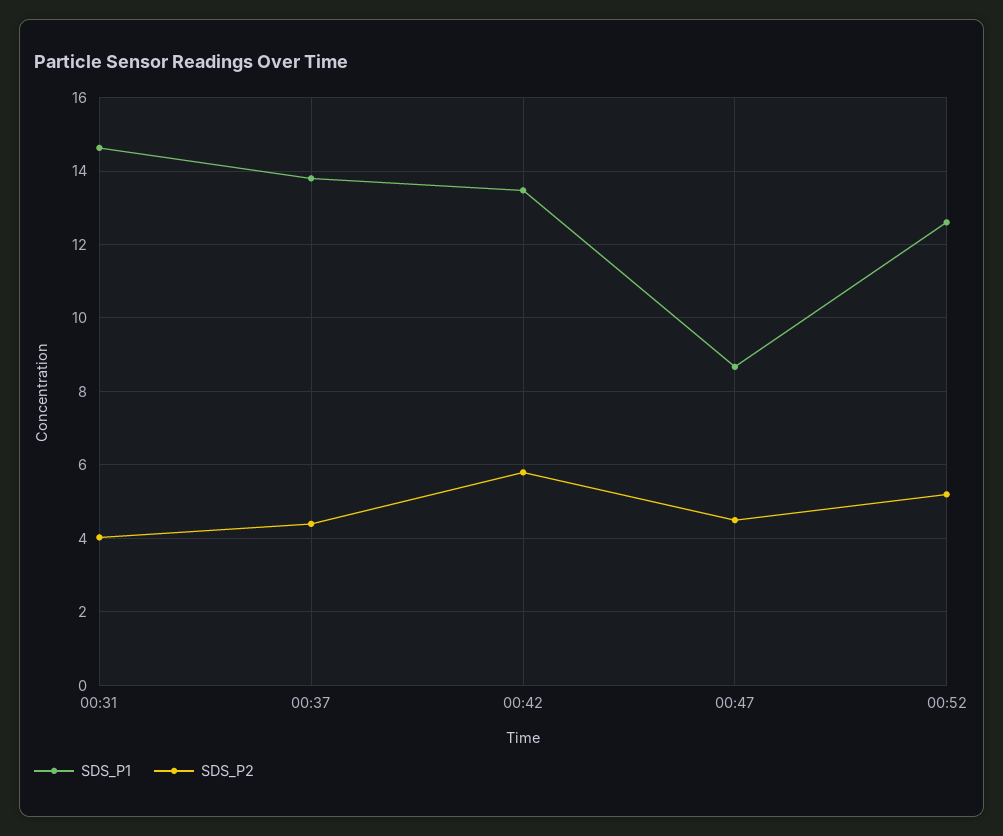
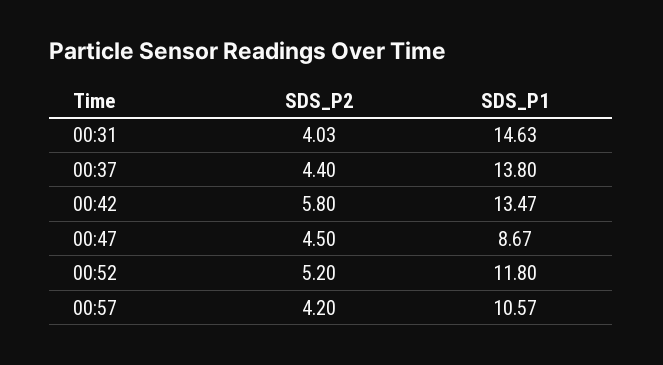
SDS_P1, 00:52: 12.6 -> 11.8
SDS_P2, 00:57: none -> 4.2
SDS_P1, 00:57: none -> 10.57

